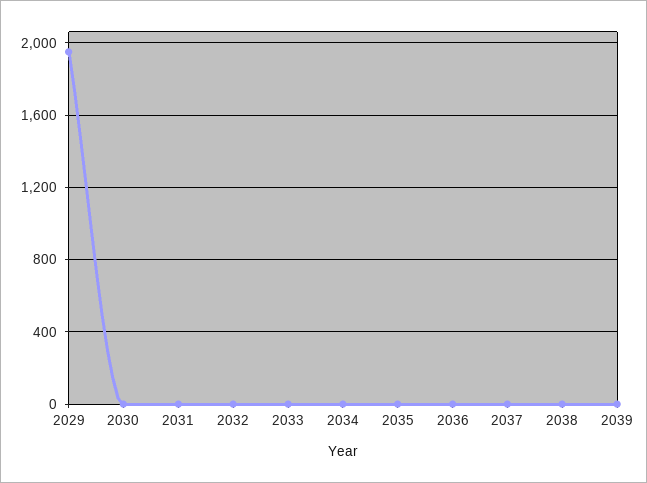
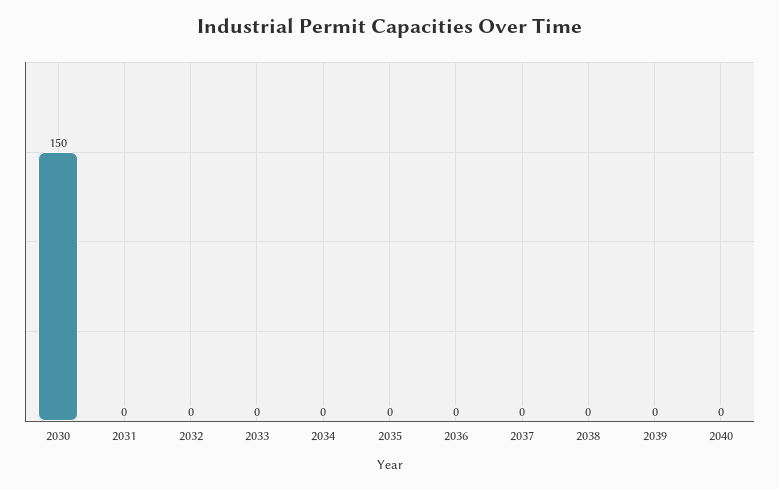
2029: 1950 -> none
2030: 0 -> 150
2040: none -> 0

